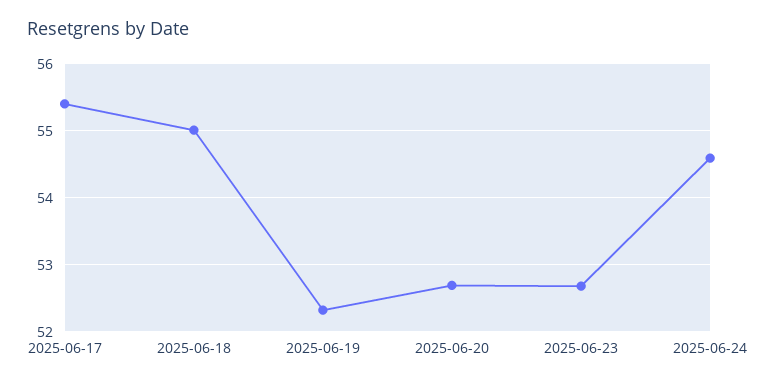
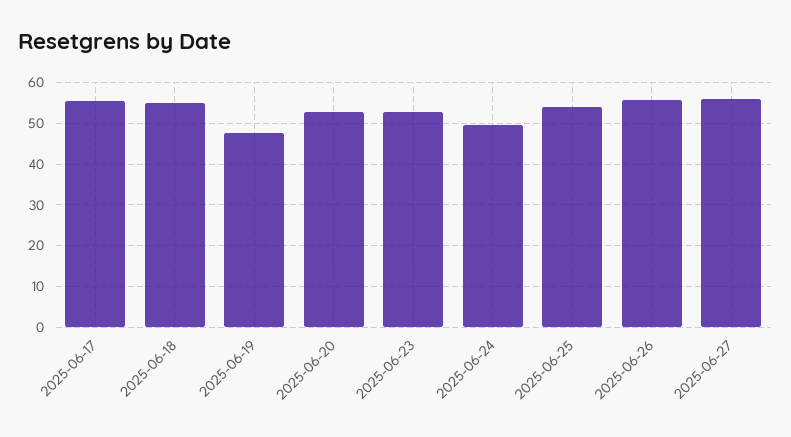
2025-06-19: 52.3 -> 48
2025-06-24: 54.6 -> 50
2025-06-25: none -> 54
2025-06-26: none -> 56
2025-06-27: none -> 56

